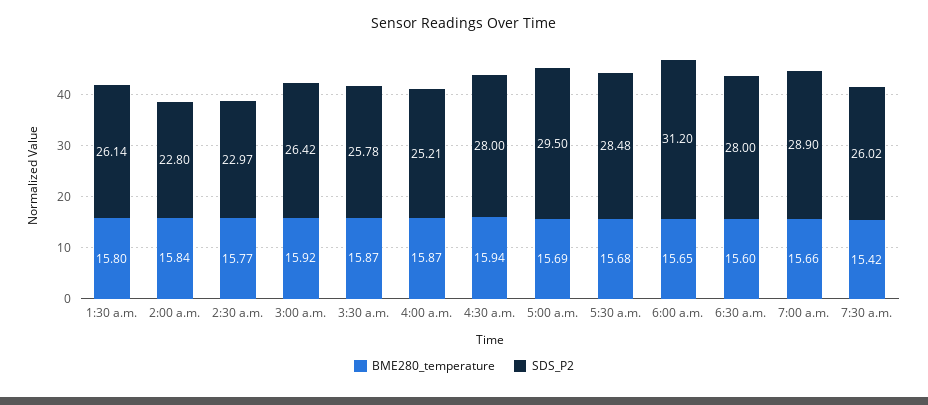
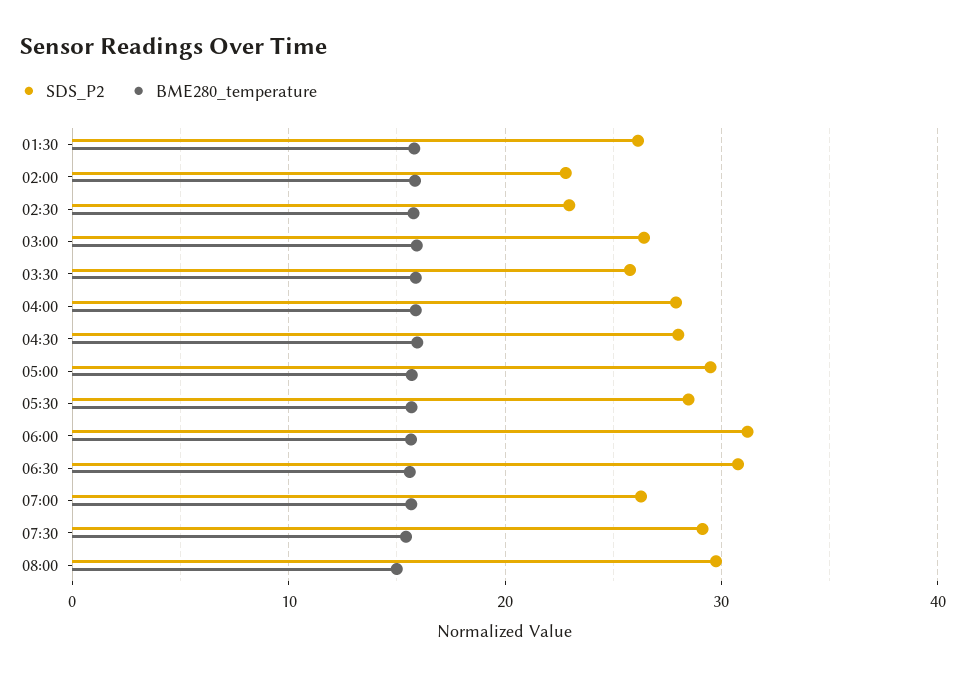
SDS_P2, 4:00 a.m.: 25.21 -> 28
SDS_P2, 6:30 a.m.: 28 -> 31
SDS_P2, 7:00 a.m.: 28.9 -> 26
SDS_P2, 7:30 a.m.: 26.02 -> 29
SDS_P2, 08:00: none -> 30
BME280_temperature, 08:00: none -> 15

